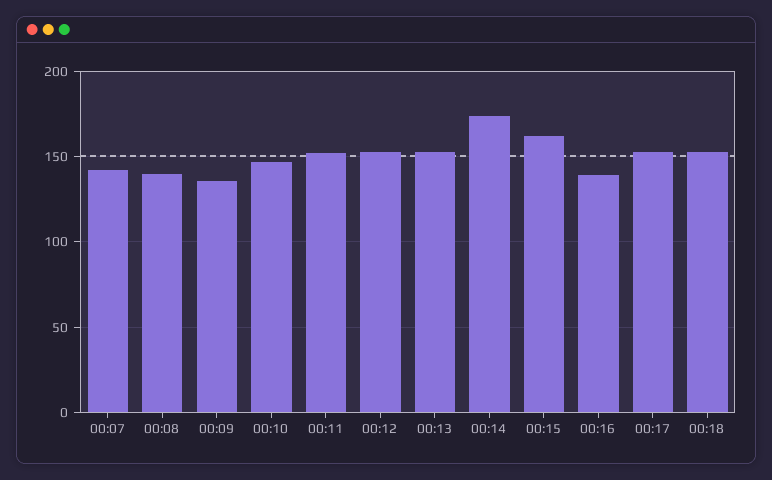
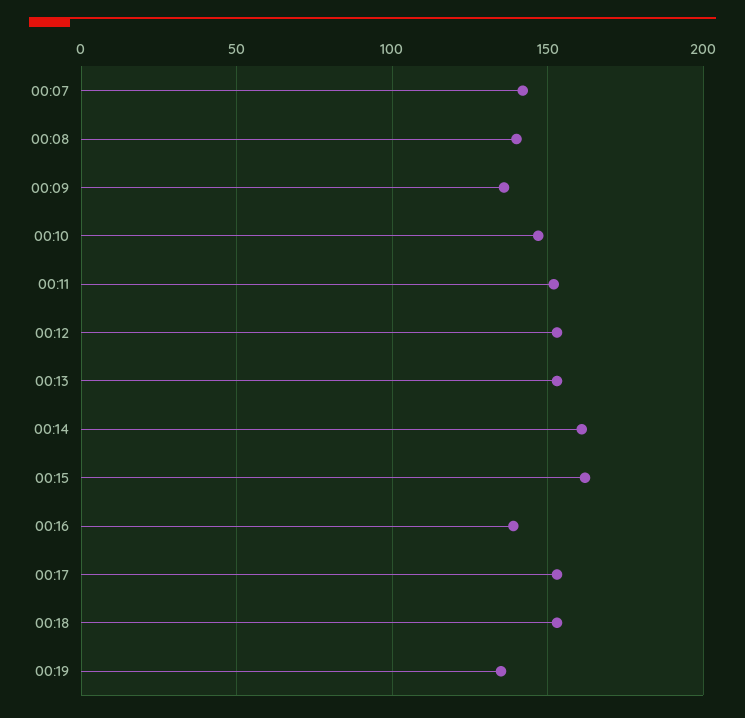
00:14: 175 -> 160
00:19: none -> 135

